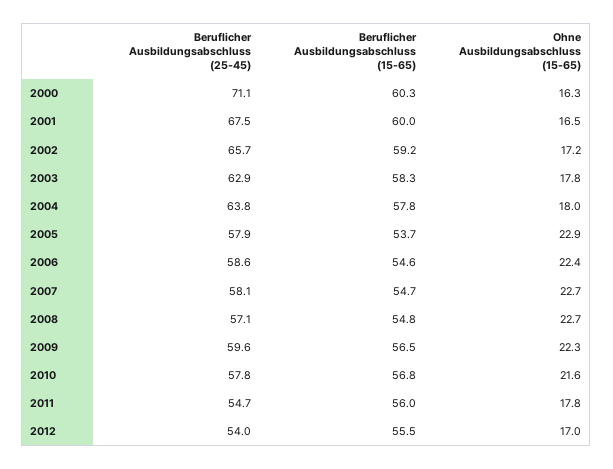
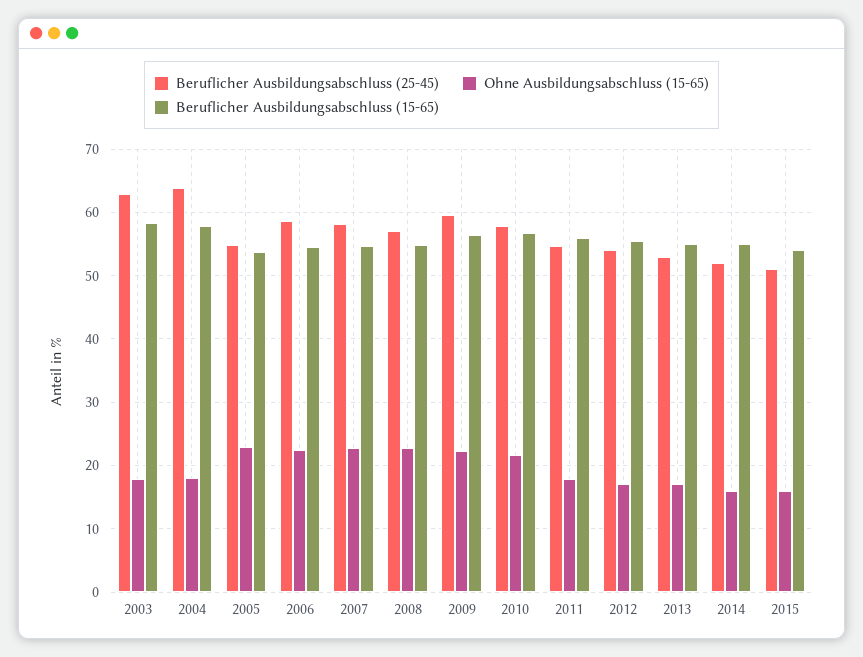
Beruflicher Ausbildungsabschluss (25-45), 2000: 71.1 -> none
Beruflicher Ausbildungsabschluss (15-65), 2000: 60.3 -> none
Ohne Ausbildungsabschluss (15-65), 2000: 16.3 -> none
Beruflicher Ausbildungsabschluss (25-45), 2001: 67.5 -> none
Beruflicher Ausbildungsabschluss (15-65), 2001: 60 -> none
Ohne Ausbildungsabschluss (15-65), 2001: 16.5 -> none
Beruflicher Ausbildungsabschluss (25-45), 2002: 65.7 -> none
Beruflicher Ausbildungsabschluss (15-65), 2002: 59.2 -> none
Ohne Ausbildungsabschluss (15-65), 2002: 17.2 -> none
Beruflicher Ausbildungsabschluss (25-45), 2005: 57.9 -> 55
Beruflicher Ausbildungsabschluss (25-45), 2013: none -> 53
Ohne Ausbildungsabschluss (15-65), 2013: none -> 17
Beruflicher Ausbildungsabschluss (15-65), 2013: none -> 55
Beruflicher Ausbildungsabschluss (25-45), 2014: none -> 52
Ohne Ausbildungsabschluss (15-65), 2014: none -> 16
Beruflicher Ausbildungsabschluss (15-65), 2014: none -> 55
Beruflicher Ausbildungsabschluss (25-45), 2015: none -> 51
Ohne Ausbildungsabschluss (15-65), 2015: none -> 16
Beruflicher Ausbildungsabschluss (15-65), 2015: none -> 54

